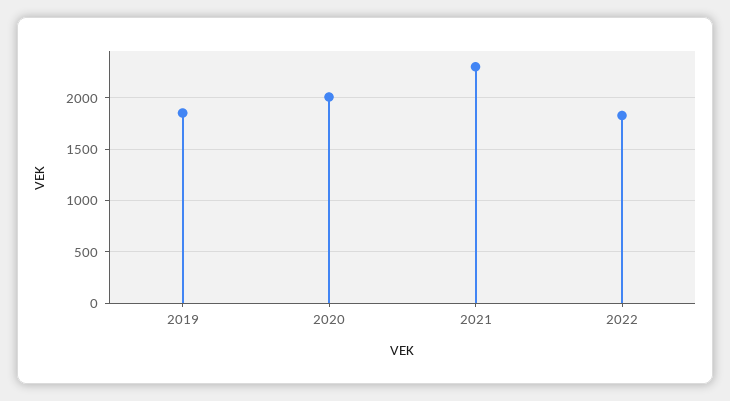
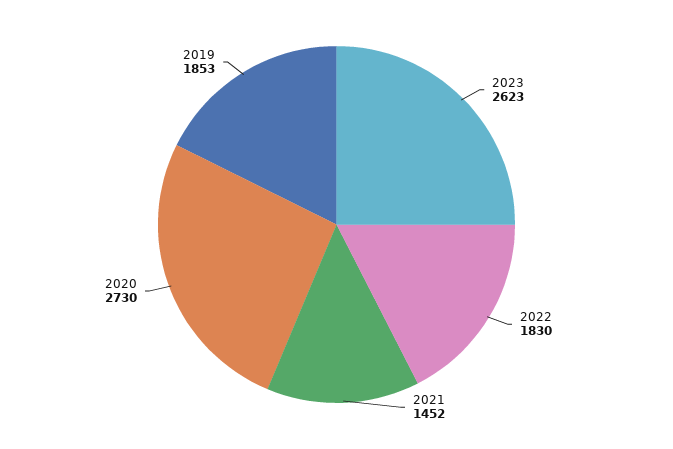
2020: 2000 -> 2730
2021: 2300 -> 1452
2023: none -> 2623

